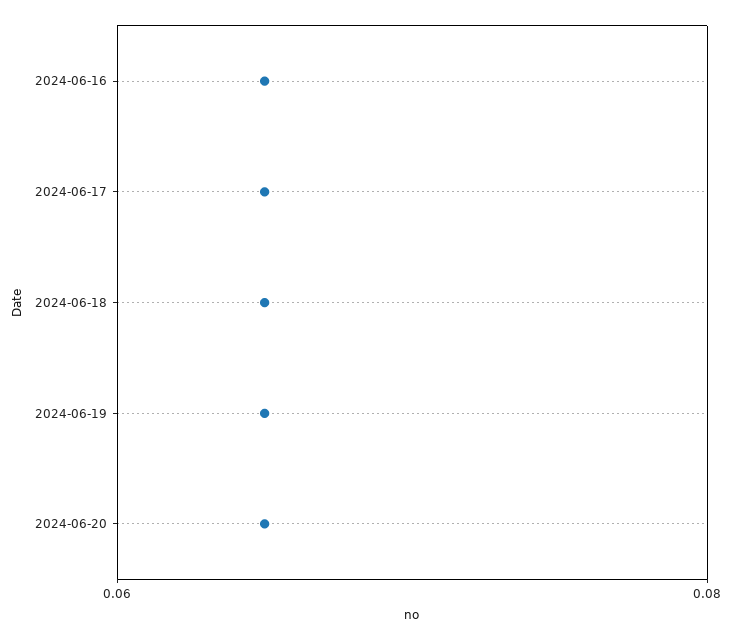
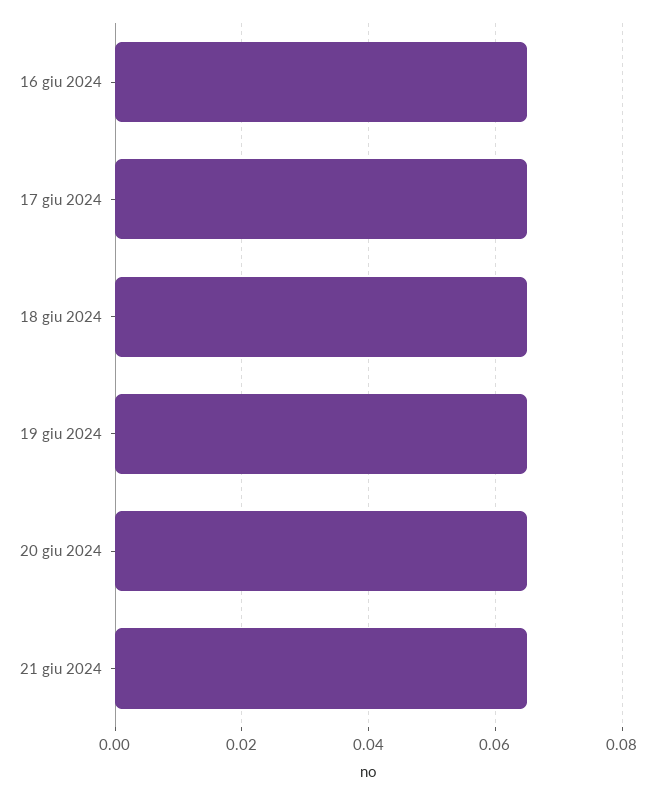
21 giu 2024: none -> 0.065

